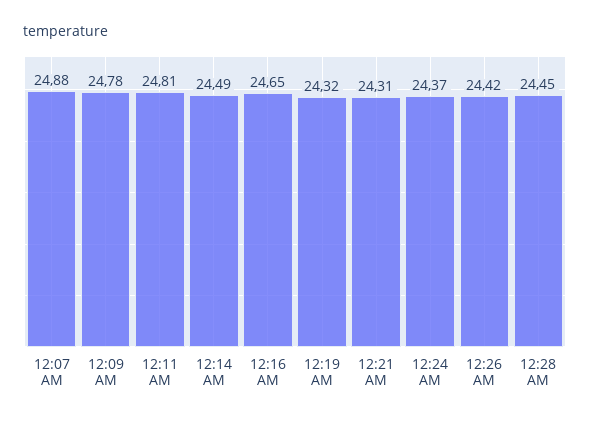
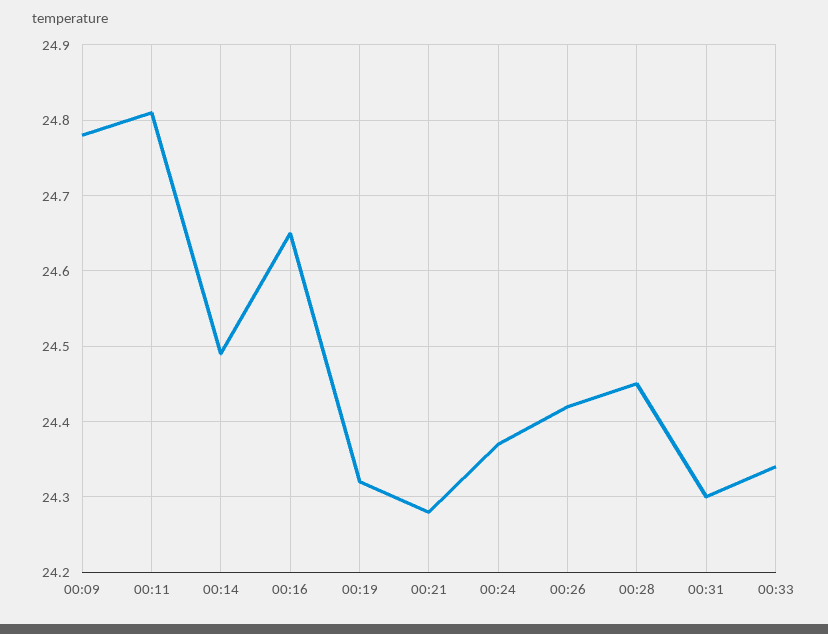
12:07 AM: 24.88 -> none
12:21 AM: 24.31 -> 24.28
00:31: none -> 24.3
00:33: none -> 24.34

